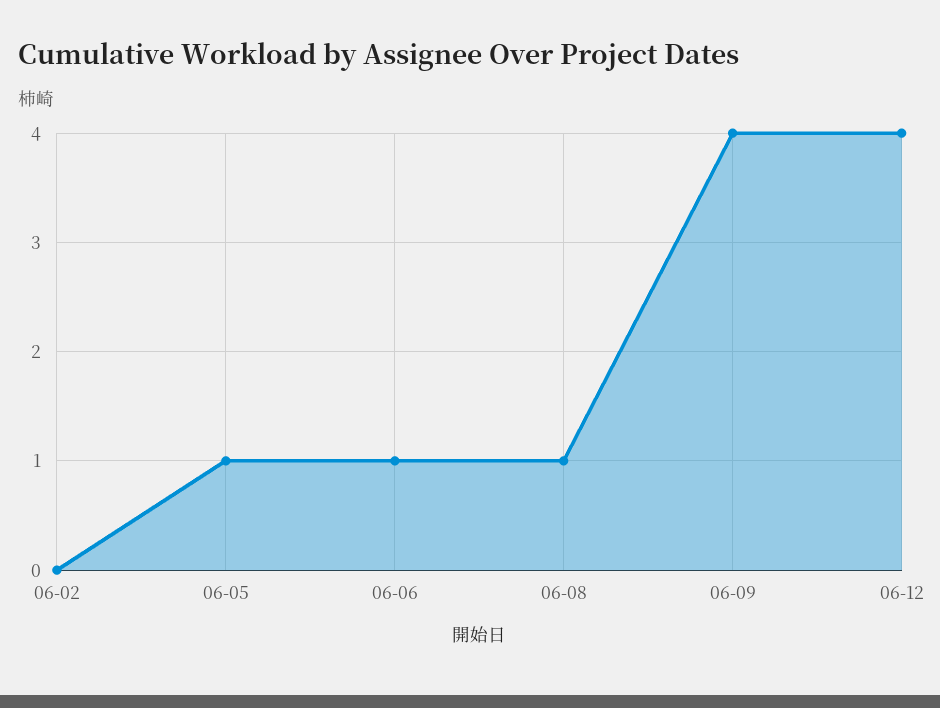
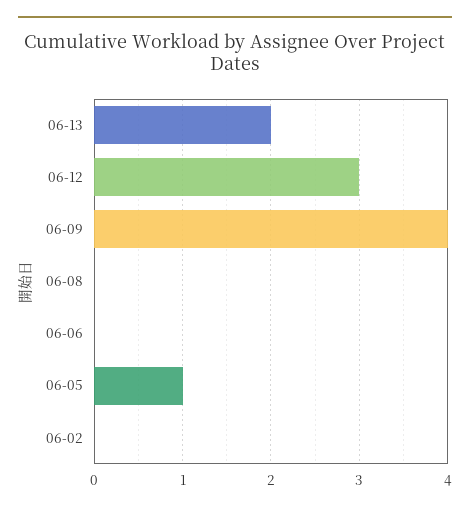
06-06: 1 -> 0
06-08: 1 -> 0
06-12: 4 -> 3
06-13: none -> 2

